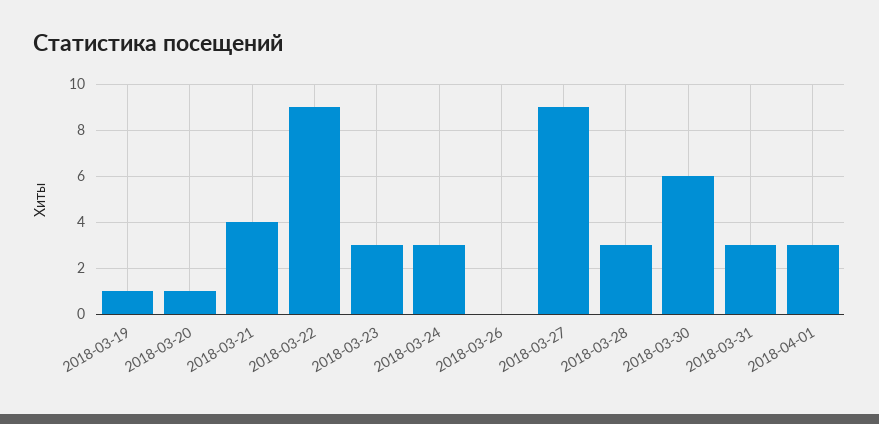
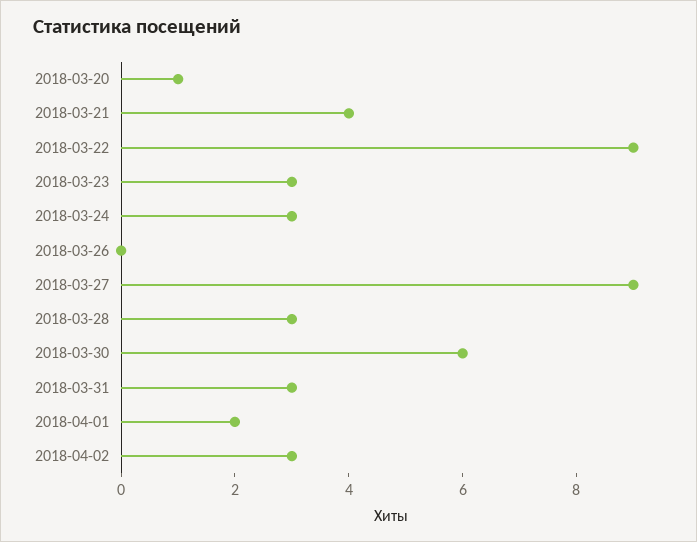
2018-03-19: 1 -> none
2018-04-01: 3 -> 2
2018-04-02: none -> 3

